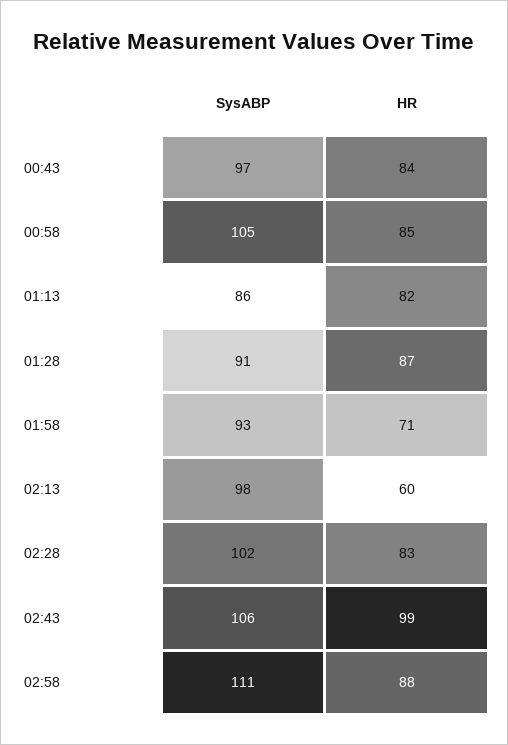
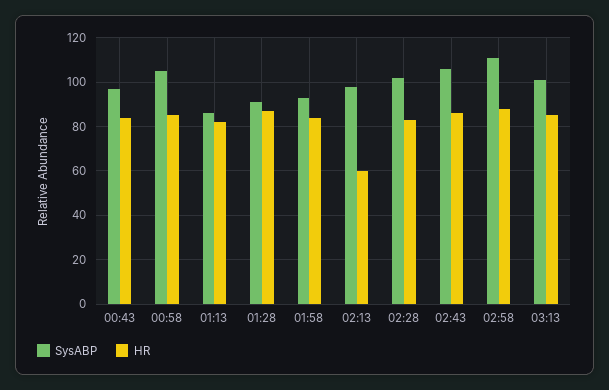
HR, 01:58: 71 -> 85
HR, 02:43: 99 -> 85
SysABP, 03:13: none -> 100
HR, 03:13: none -> 85

